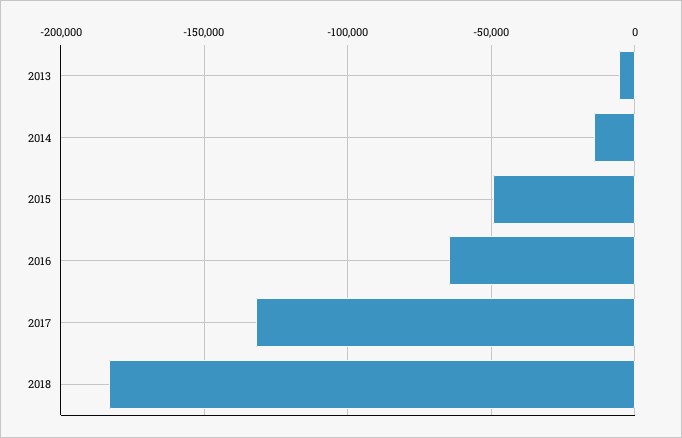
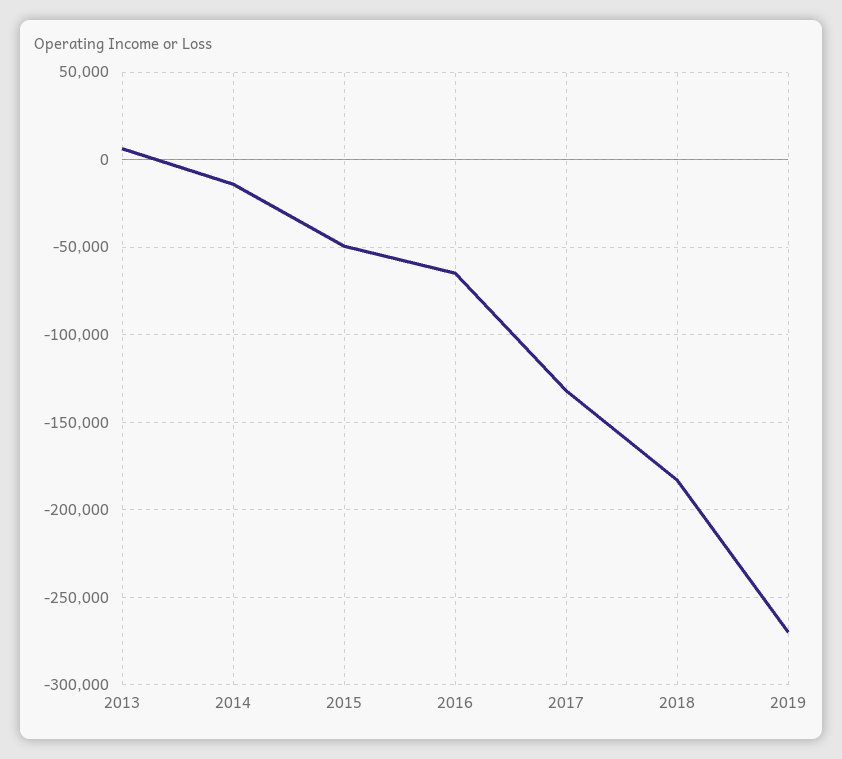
2013: -5000 -> 5000
2019: none -> -270000

